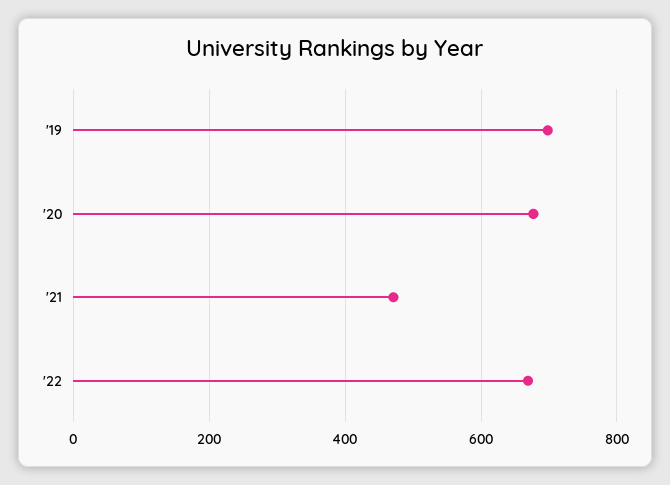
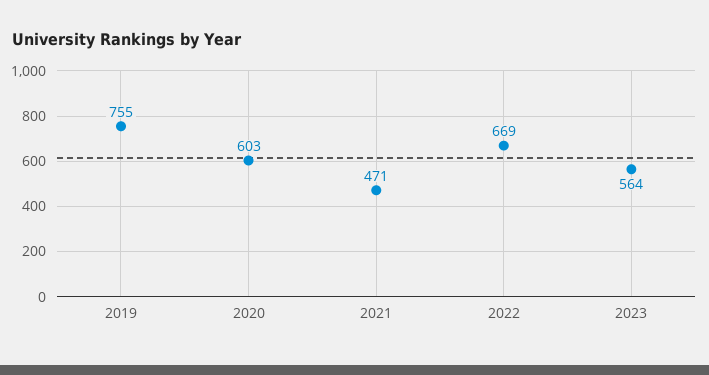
'19: 700 -> 755
'20: 680 -> 603
2023: none -> 564

